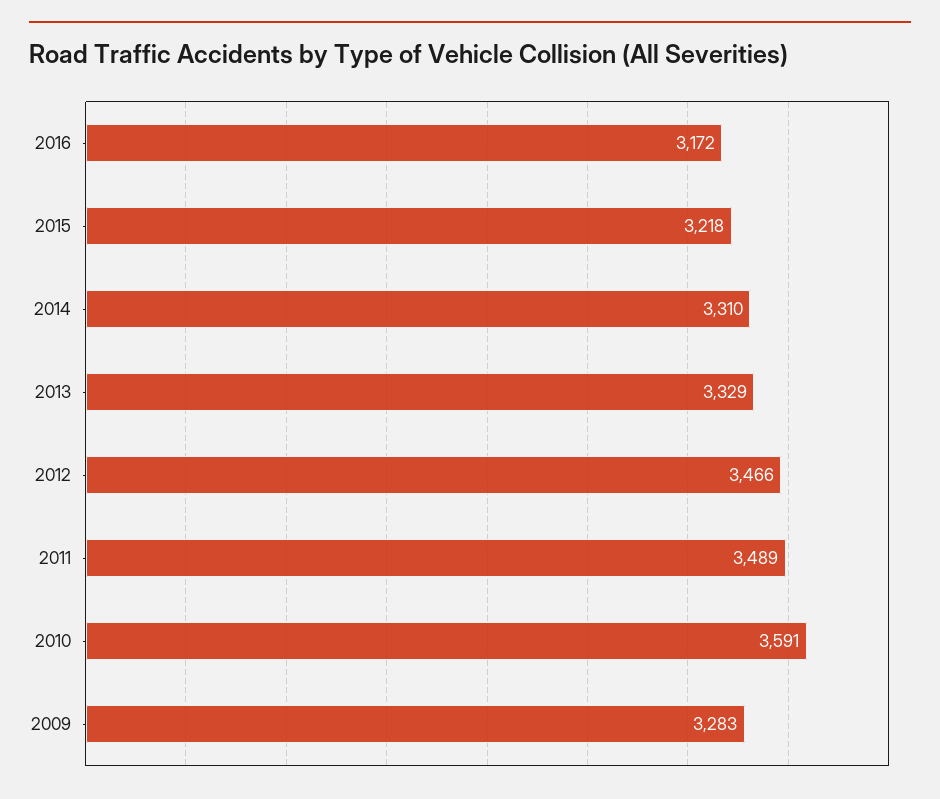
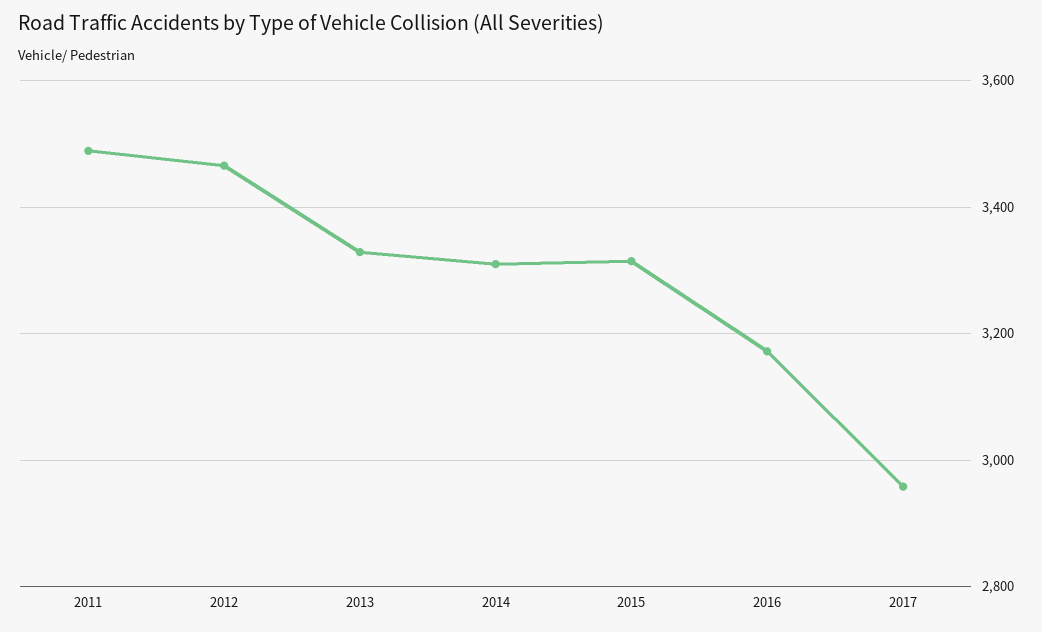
2015: 3218 -> 3320
2010: 3591 -> none
2009: 3283 -> none
2017: none -> 2960

